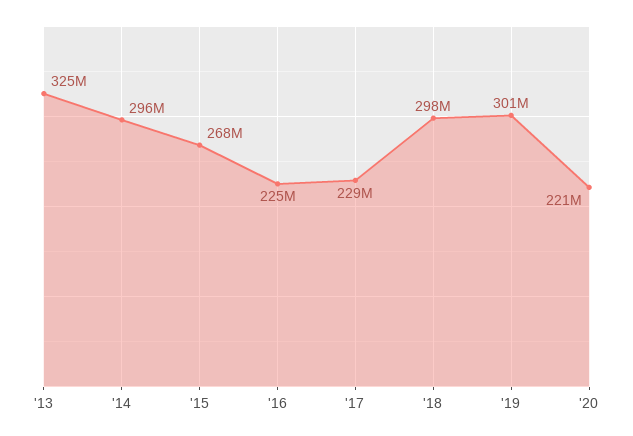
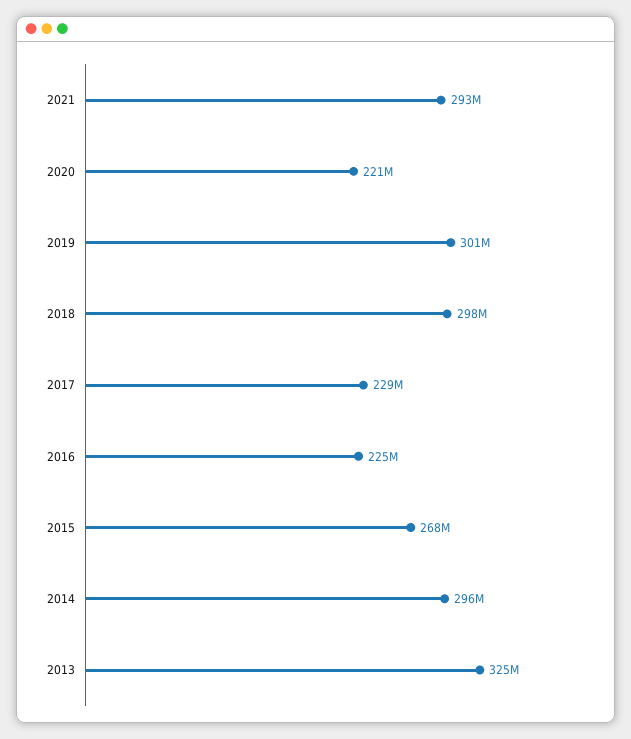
2021: none -> 293000000

